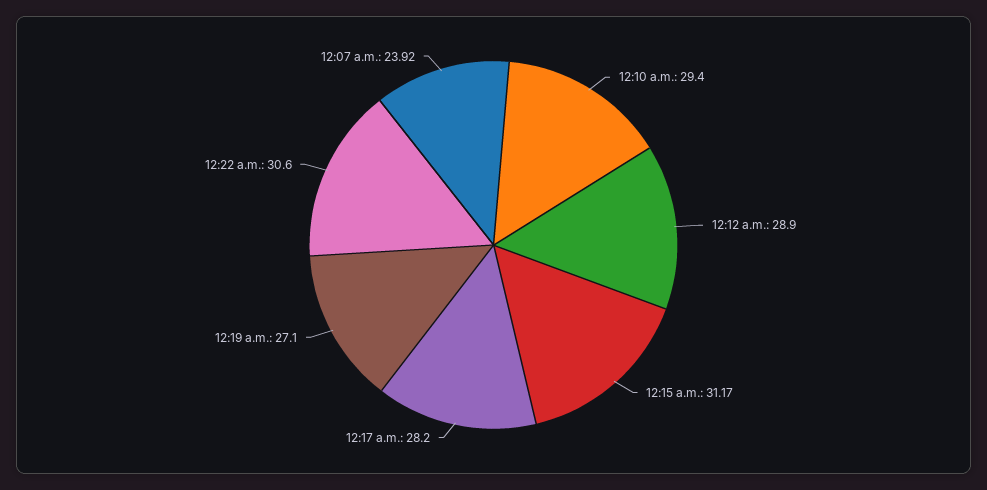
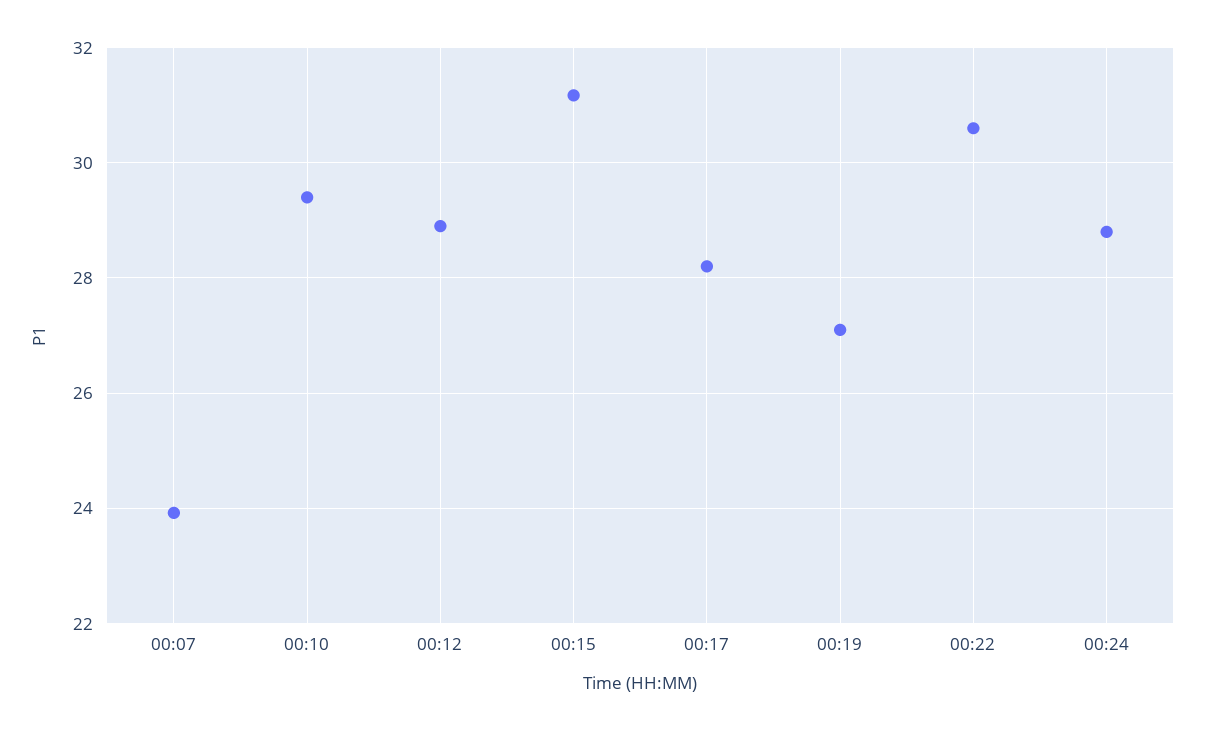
00:24: none -> 28.8

